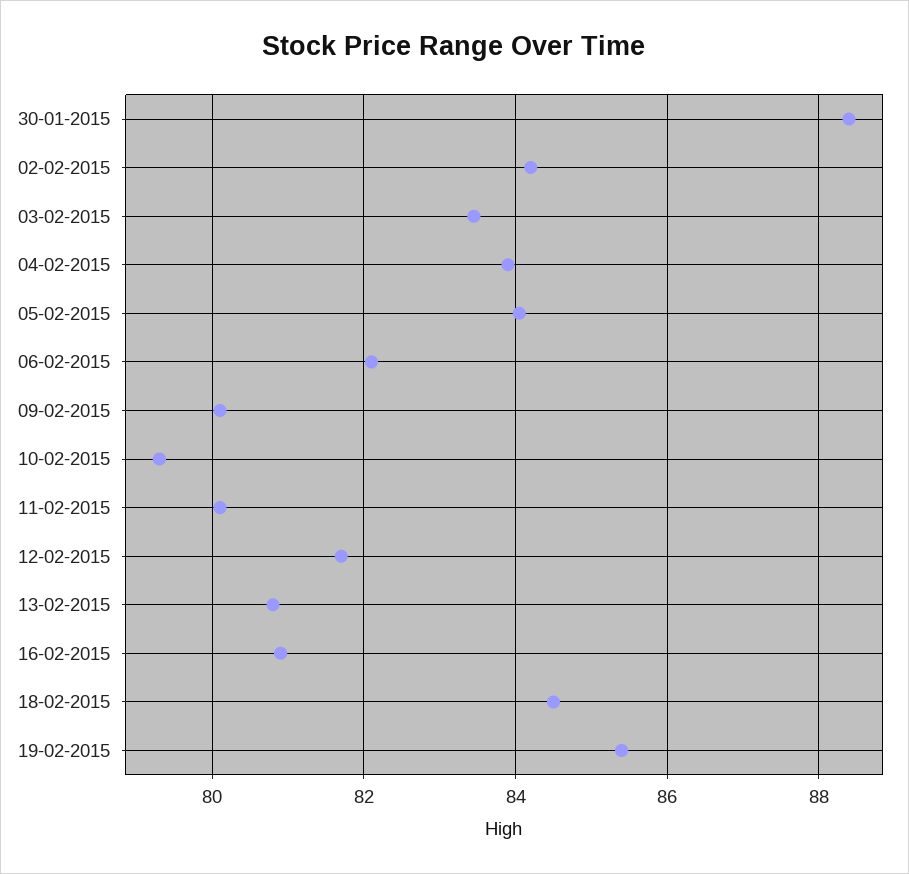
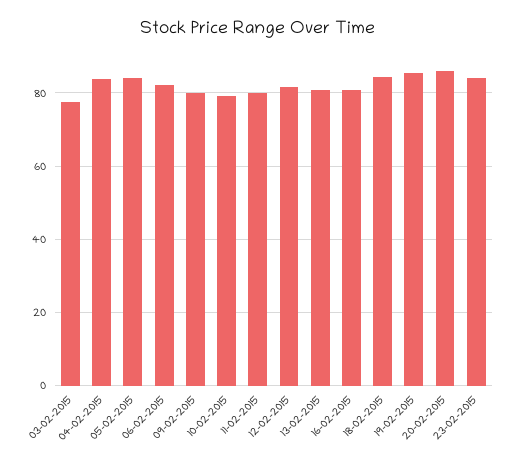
30-01-2015: 88.4 -> none
02-02-2015: 84.2 -> none
03-02-2015: 83.4 -> 78
20-02-2015: none -> 86
23-02-2015: none -> 84

